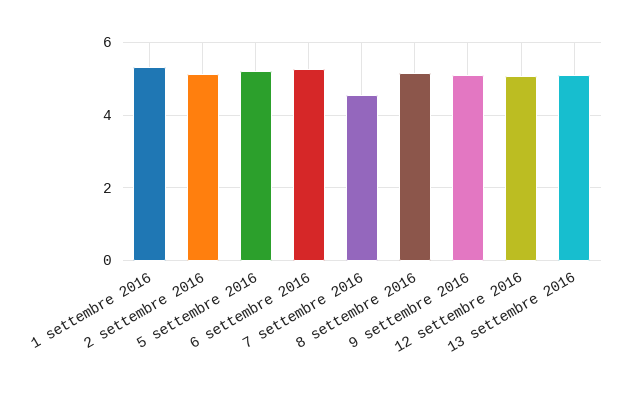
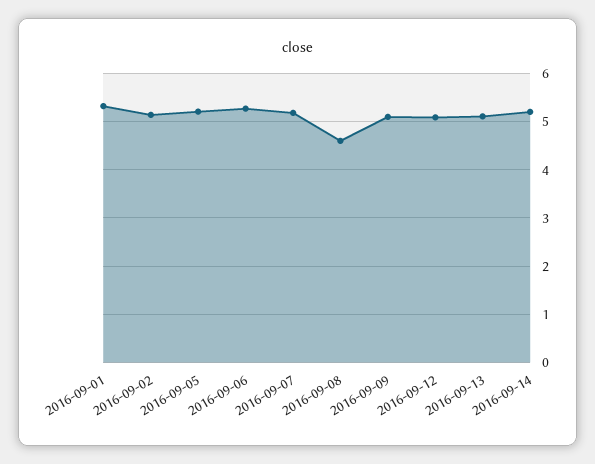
7 settembre 2016: 4.6 -> 5.2
8 settembre 2016: 5.2 -> 4.6
2016-09-14: none -> 5.2

